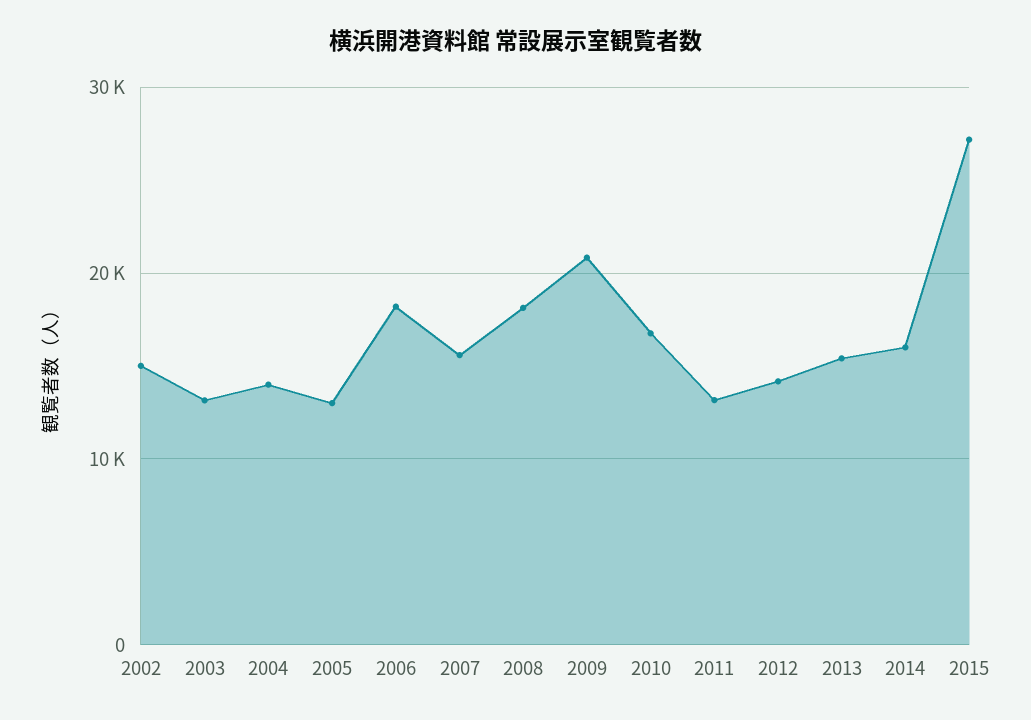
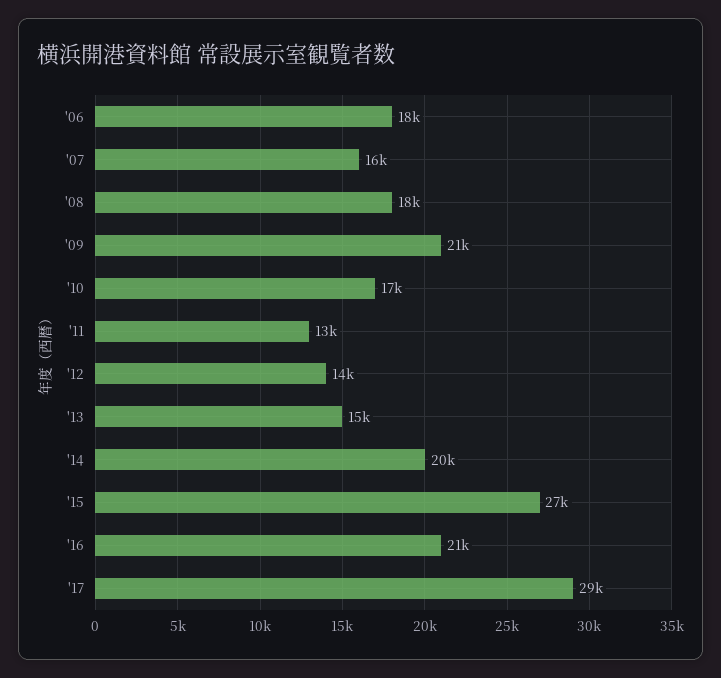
2002: 15000 -> none
2003: 13000 -> none
2004: 14000 -> none
2005: 13000 -> none
2014: 16000 -> 20000
'16: none -> 21000
'17: none -> 29000

